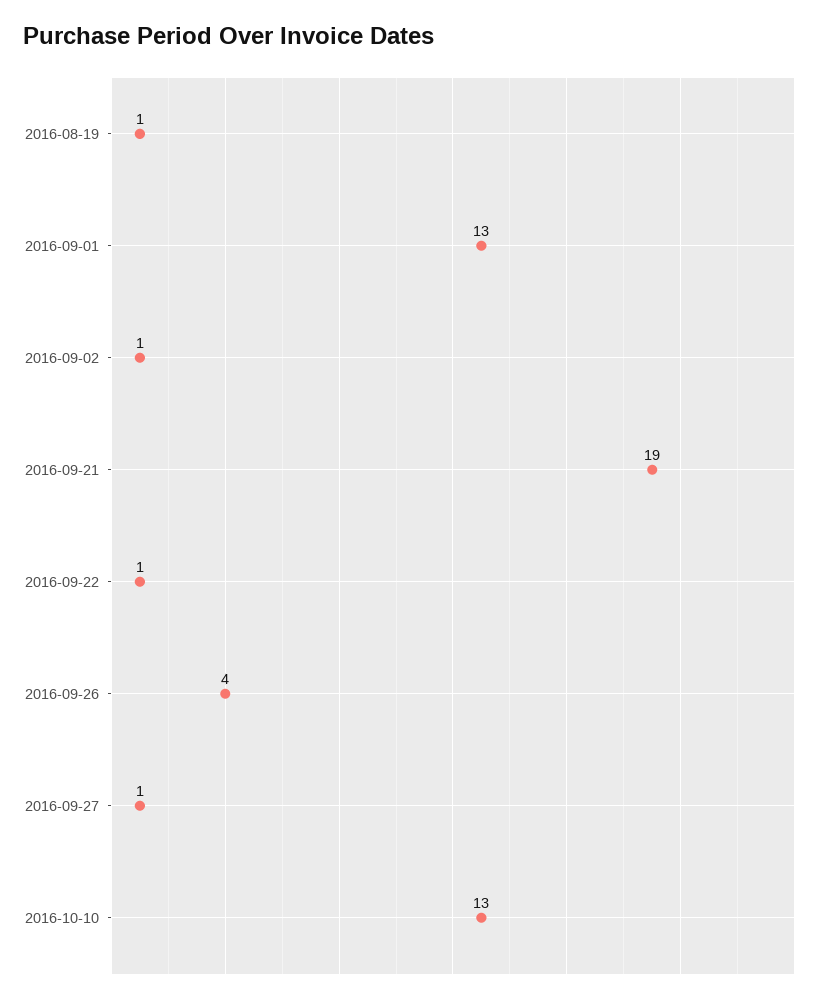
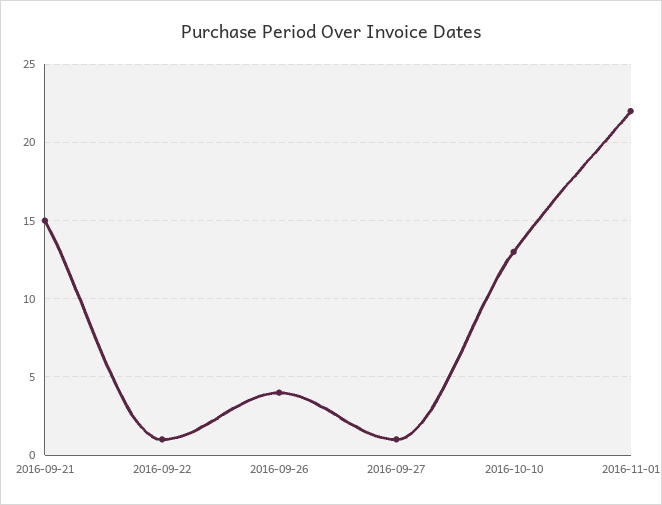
2016-08-19: 1 -> none
2016-09-01: 13 -> none
2016-09-02: 1 -> none
2016-09-21: 19 -> 15
2016-11-01: none -> 22

